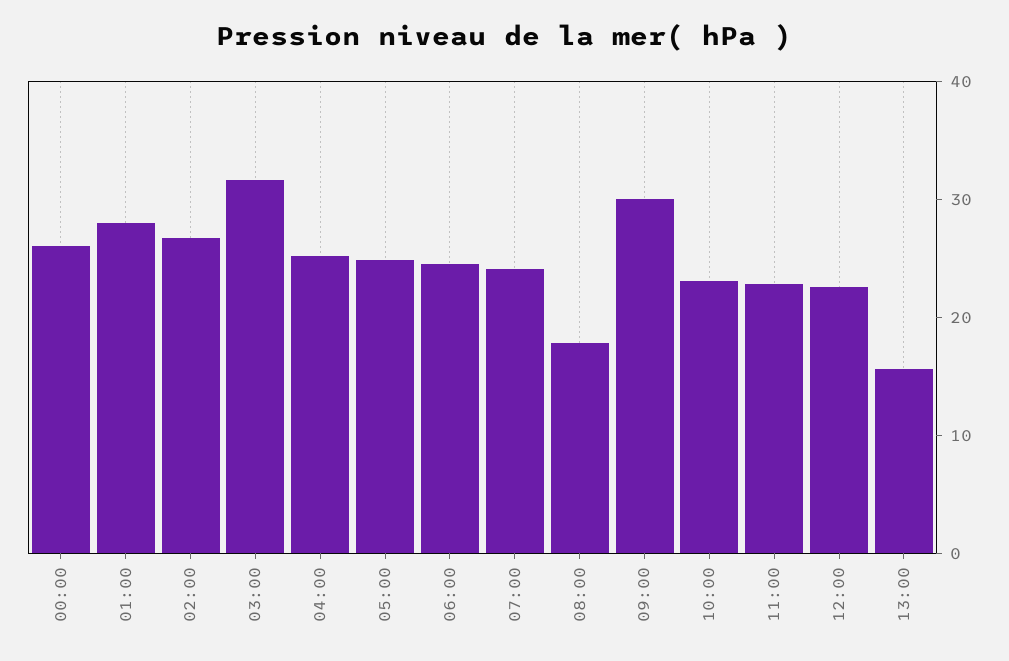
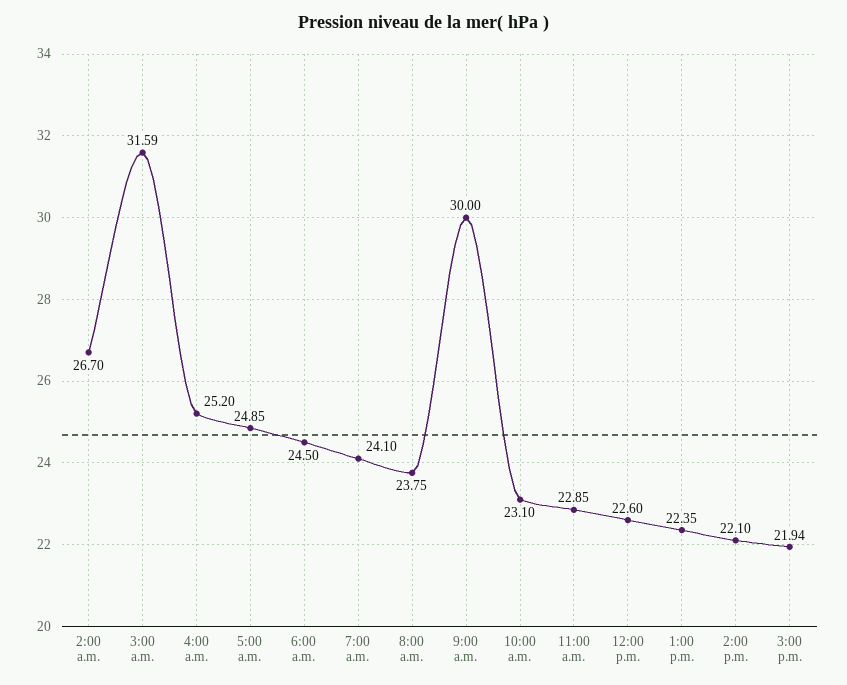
00:00: 26 -> none
01:00: 28 -> none
08:00: 18 -> 23.75
13:00: 16 -> 22.35
2:00 p.m.: none -> 22.1
3:00 p.m.: none -> 21.94

